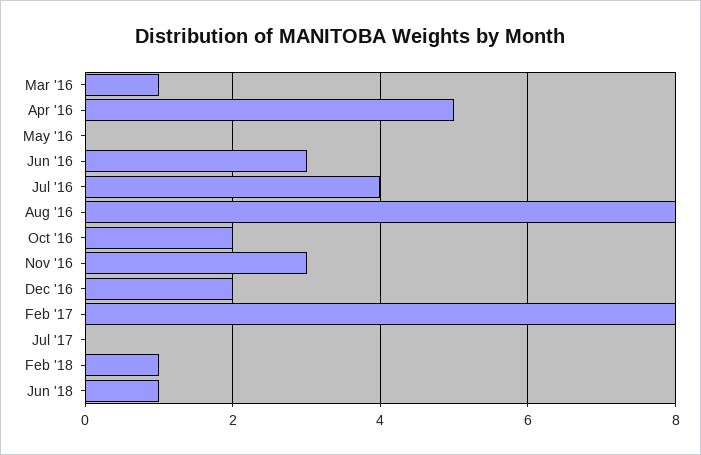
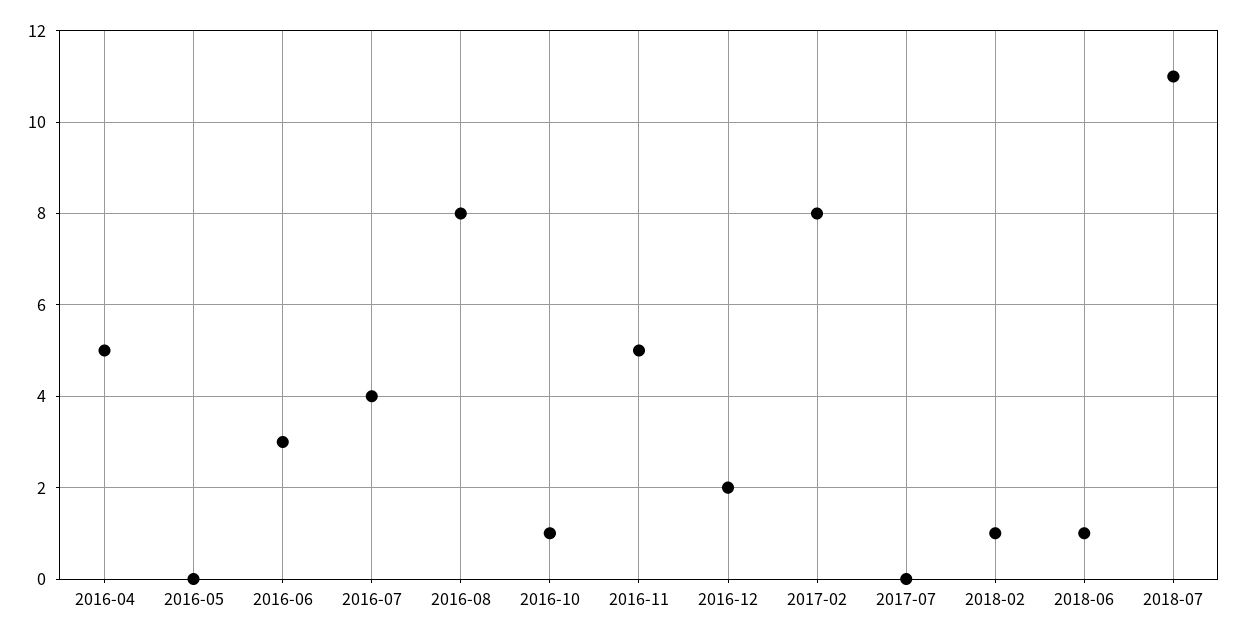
Mar '16: 1 -> none
Oct '16: 2 -> 1
Nov '16: 3 -> 5
2018-07: none -> 11

